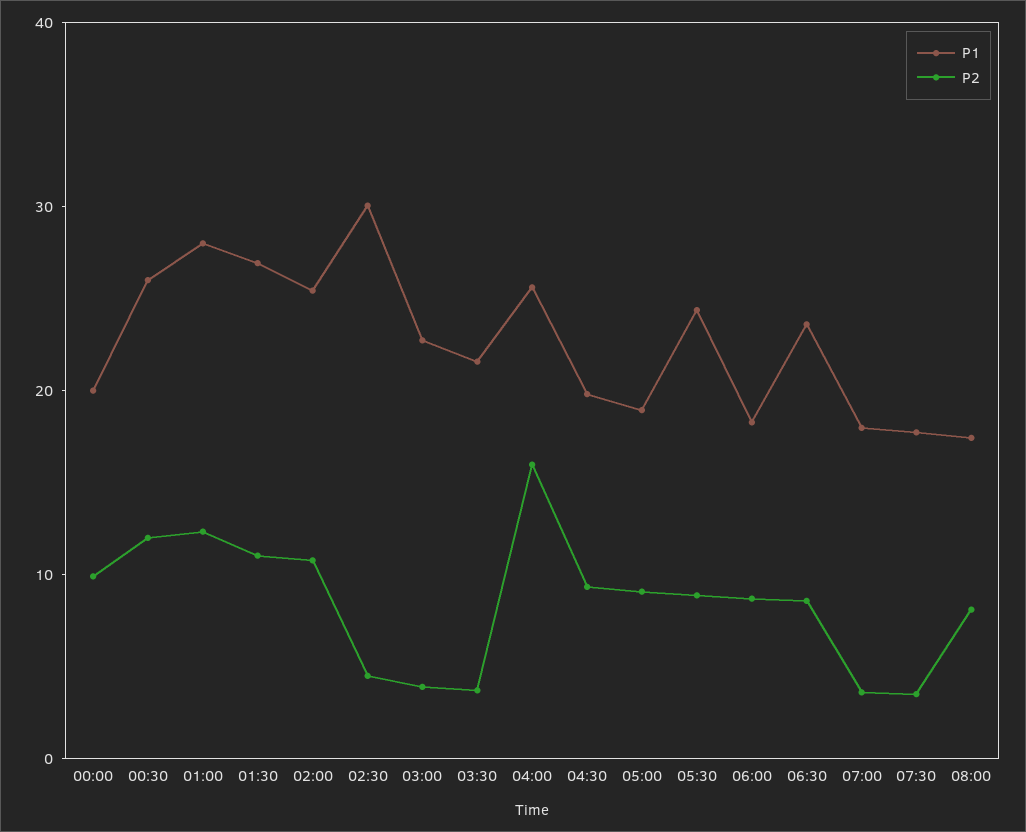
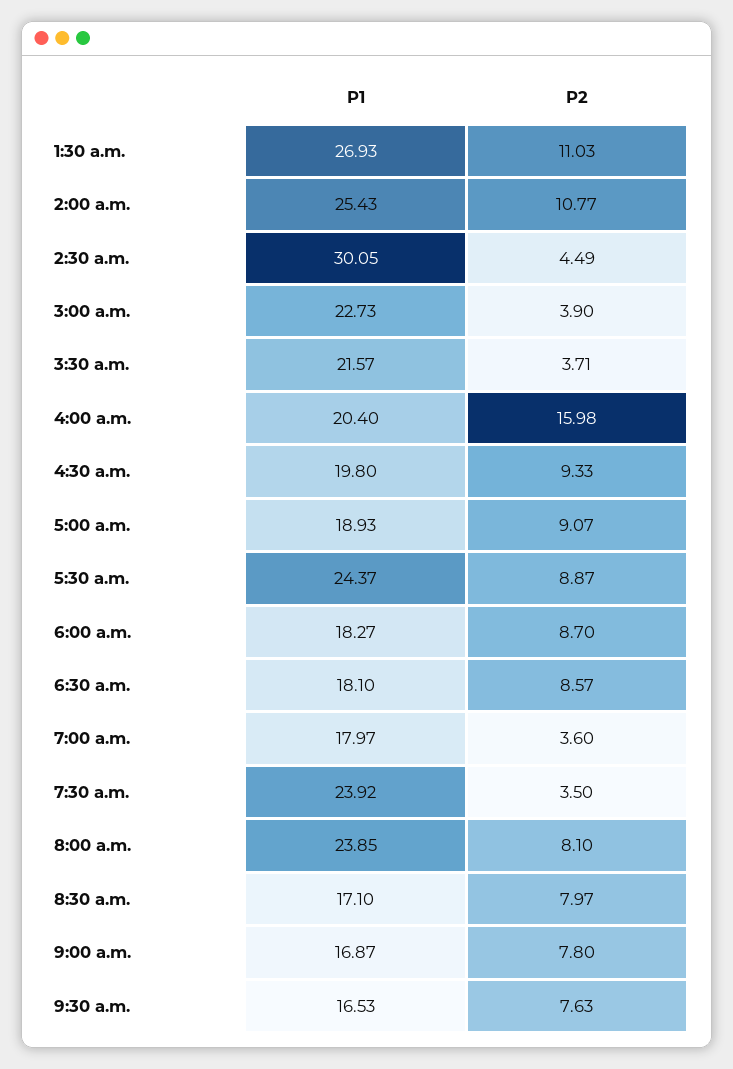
P1, 00:00: 20 -> none
P2, 00:00: 10 -> none
P1, 00:30: 26 -> none
P2, 00:30: 12 -> none
P1, 01:00: 28 -> none
P2, 01:00: 12 -> none
P1, 04:00: 26 -> 20.4
P1, 06:30: 24 -> 18.1
P1, 07:30: 18 -> 23.92
P1, 08:00: 18 -> 23.85
P1, 8:30 a.m.: none -> 17.1
P2, 8:30 a.m.: none -> 7.97
P1, 9:00 a.m.: none -> 16.87
P2, 9:00 a.m.: none -> 7.8
P1, 9:30 a.m.: none -> 16.53
P2, 9:30 a.m.: none -> 7.63

